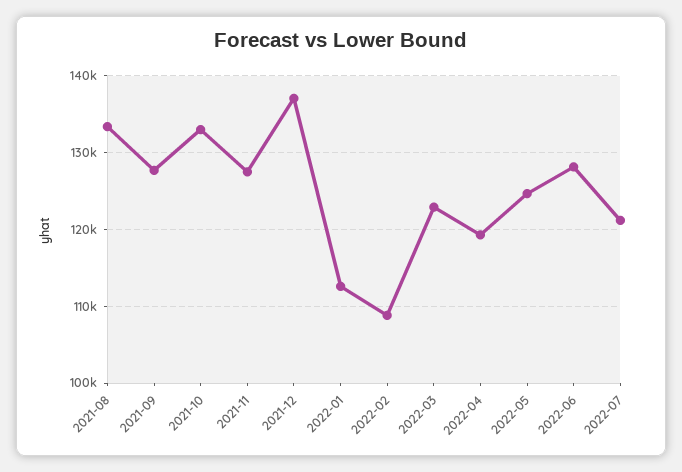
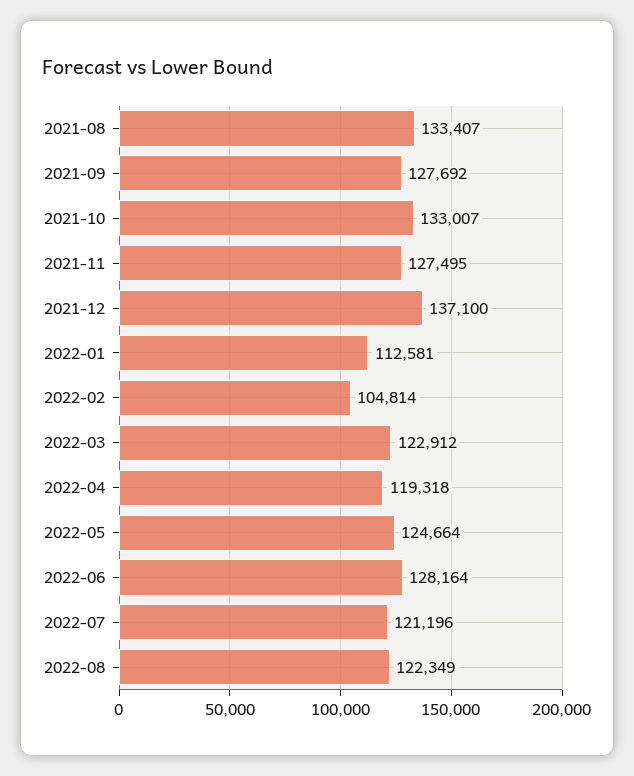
2022-02: 109000 -> 104814
2022-08: none -> 122349

